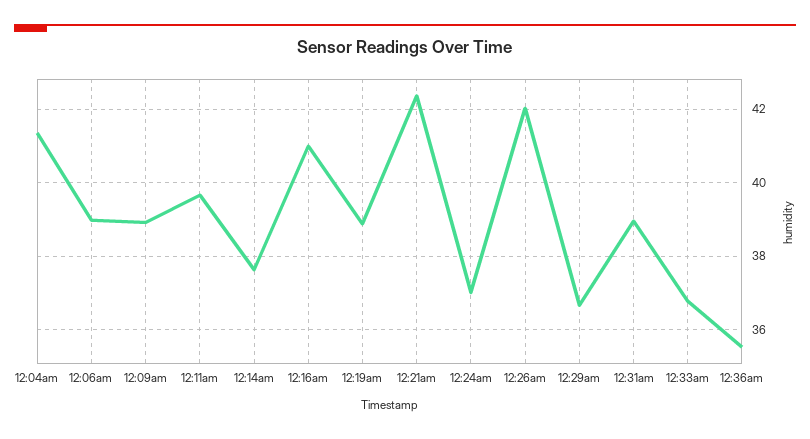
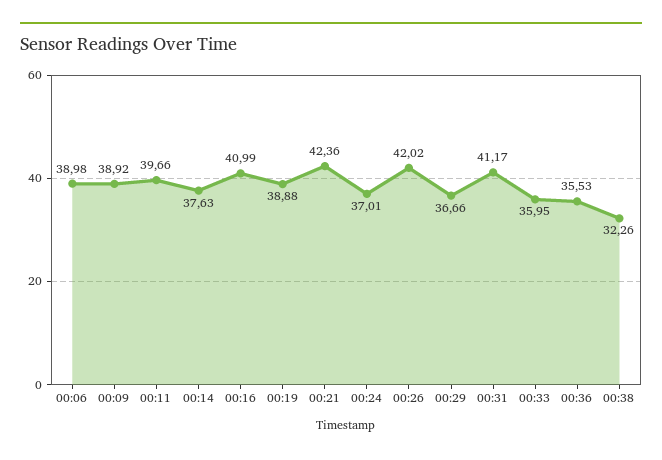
12:04am: 41.4 -> none
12:31am: 39 -> 41.17
12:33am: 36.8 -> 35.95
00:38: none -> 32.26

